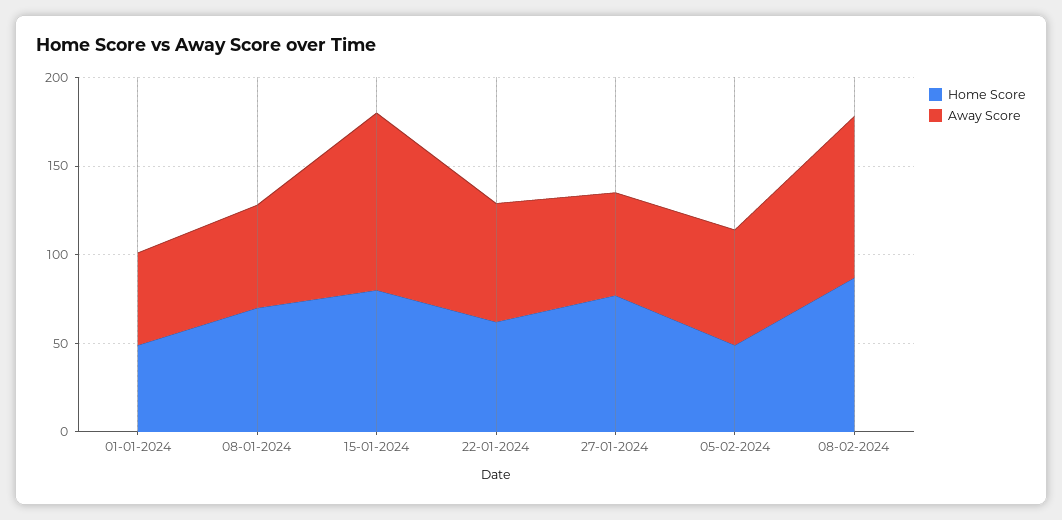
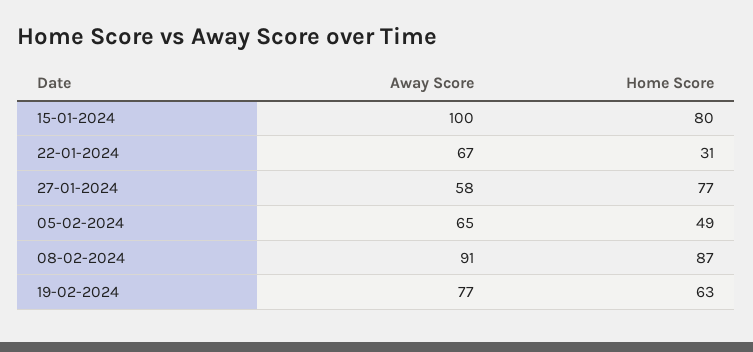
Home Score, 01-01-2024: 50 -> none
Away Score, 01-01-2024: 50 -> none
Home Score, 08-01-2024: 70 -> none
Away Score, 08-01-2024: 60 -> none
Home Score, 22-01-2024: 60 -> 31
Away Score, 19-02-2024: none -> 77
Home Score, 19-02-2024: none -> 63

